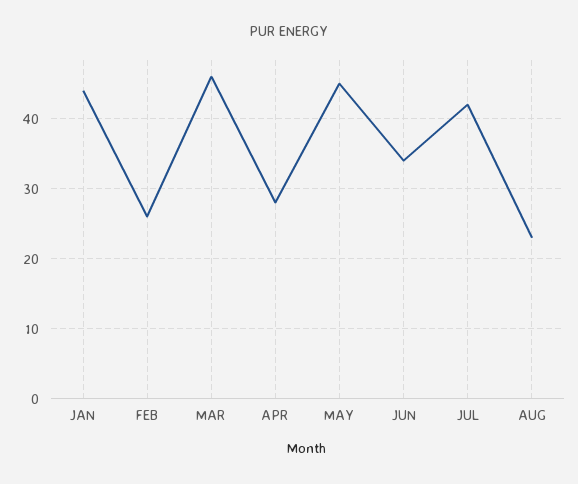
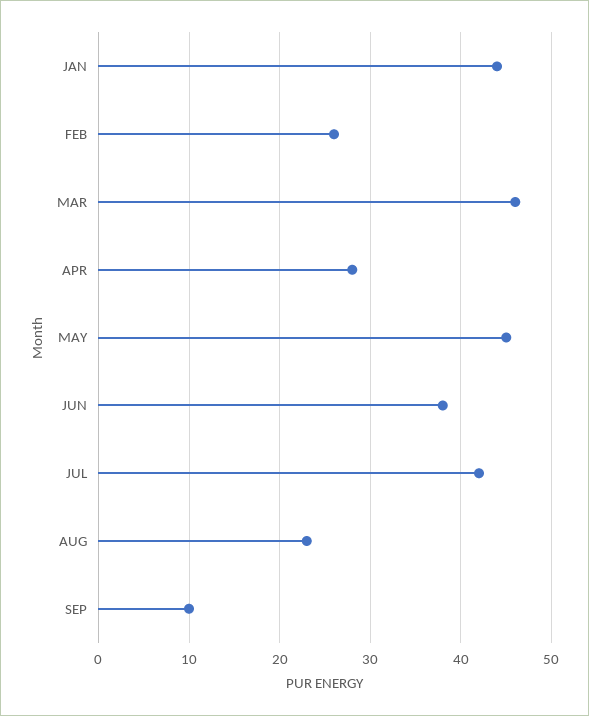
JUN: 34 -> 38
SEP: none -> 10

